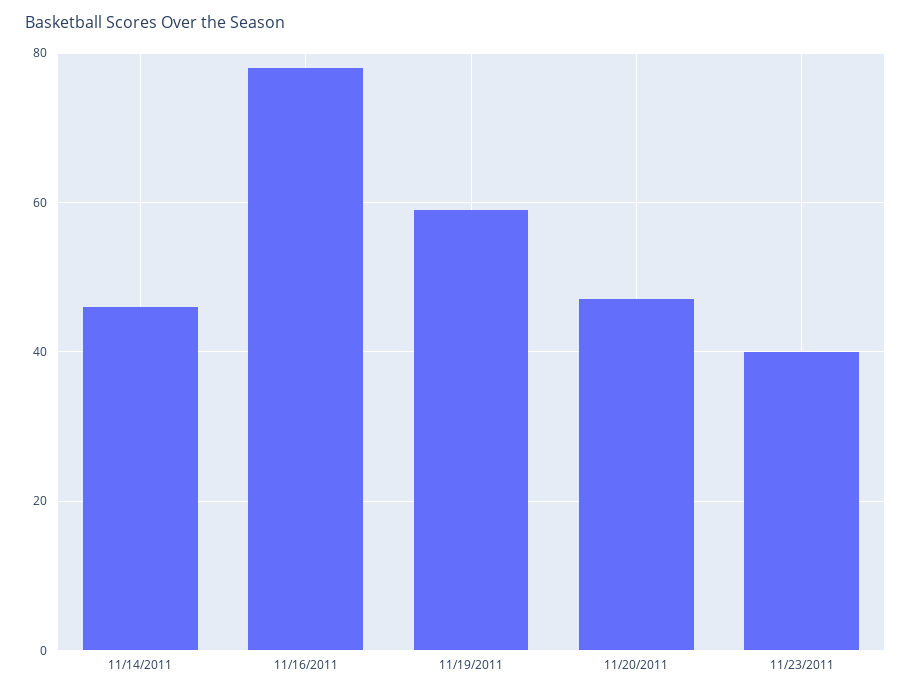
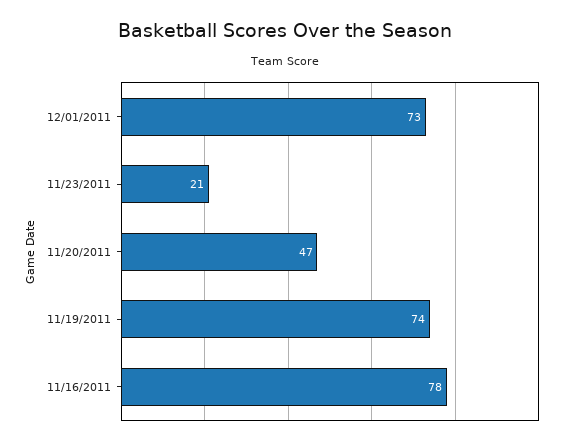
11/14/2011: 45 -> none
11/19/2011: 60 -> 74
11/23/2011: 40 -> 21
12/01/2011: none -> 73

